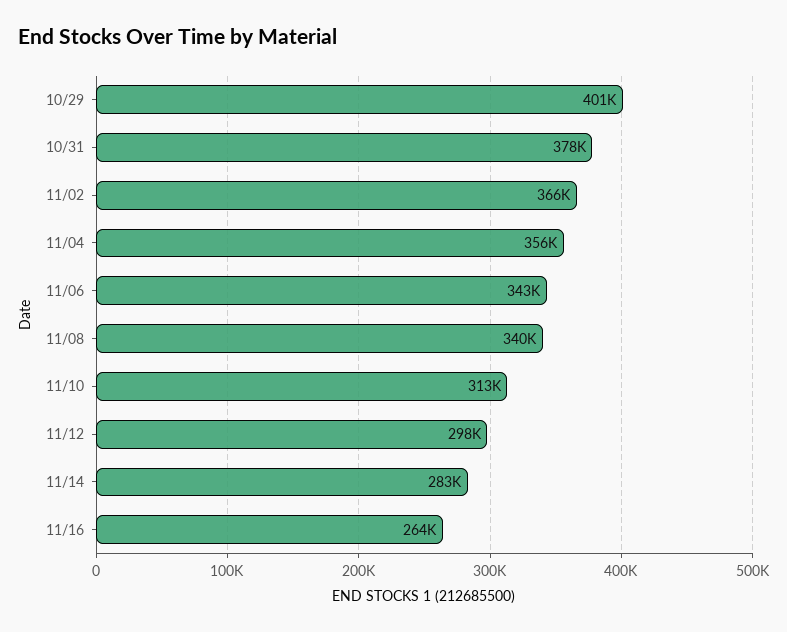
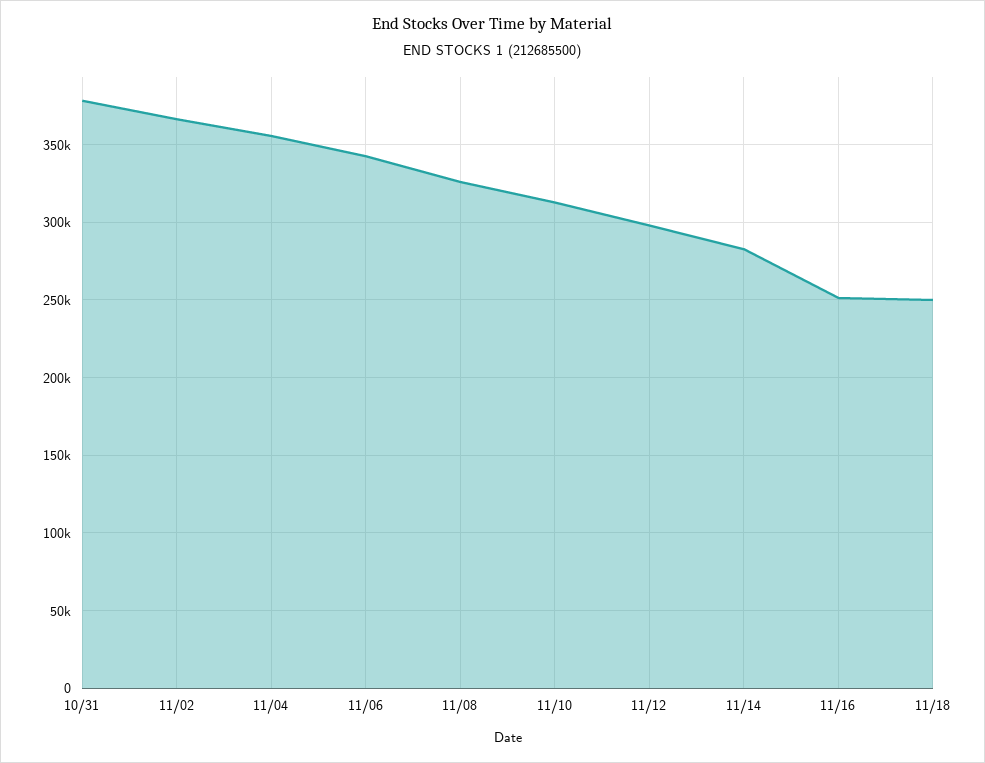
10/29: 401000 -> none
11/08: 340000 -> 325000
11/16: 264000 -> 250000
11/18: none -> 250000

